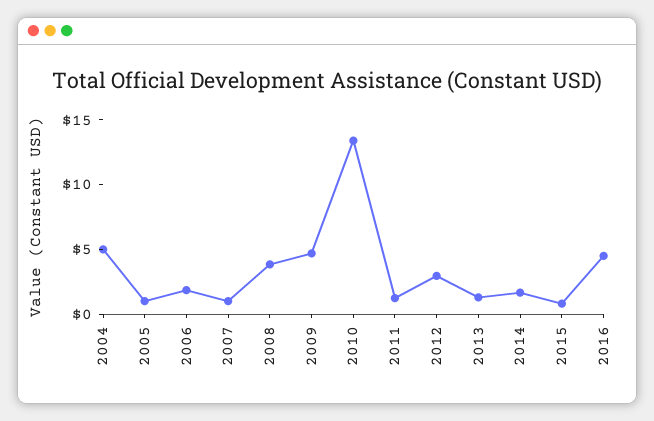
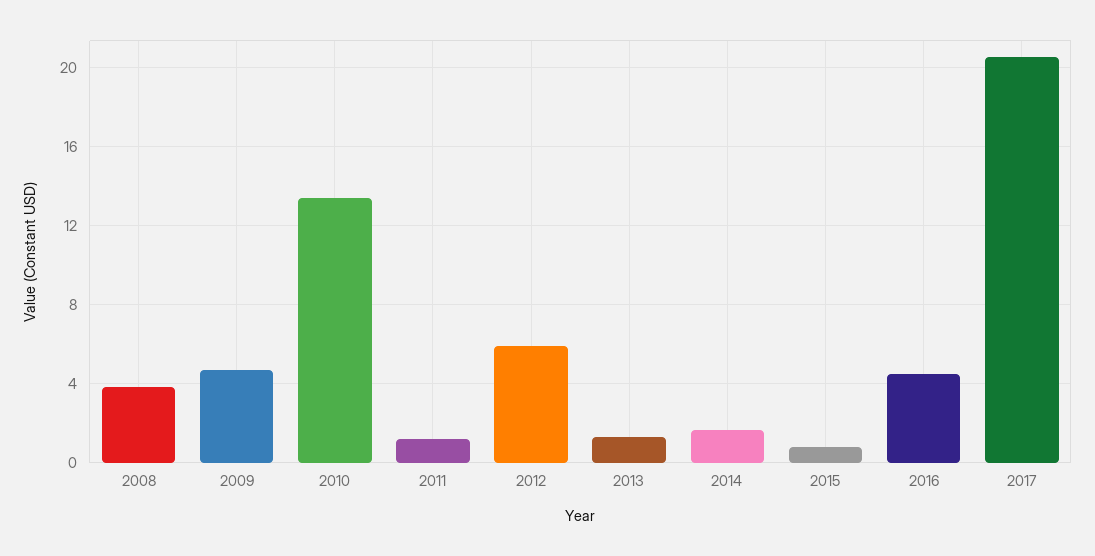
2004: 5 -> none
2005: 1 -> none
2006: 2 -> none
2007: 1 -> none
2012: 3 -> 6
2017: none -> 20.5

